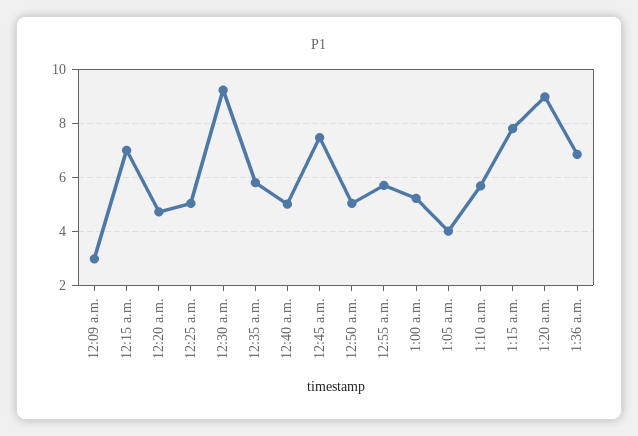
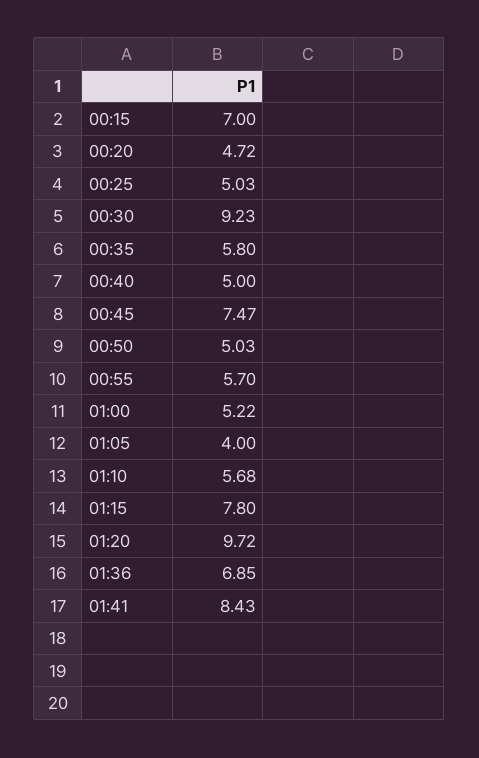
12:09 a.m.: 3 -> none
1:20 a.m.: 9 -> 9.72
01:41: none -> 8.43

